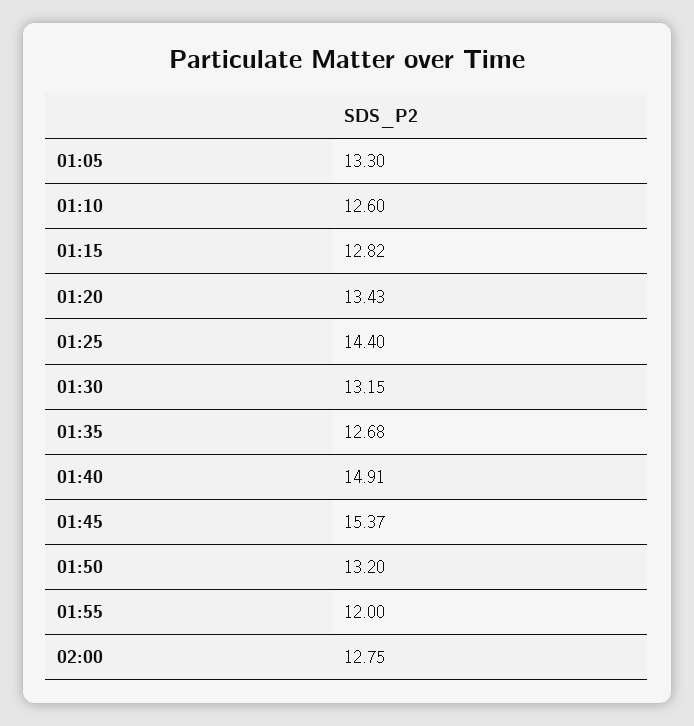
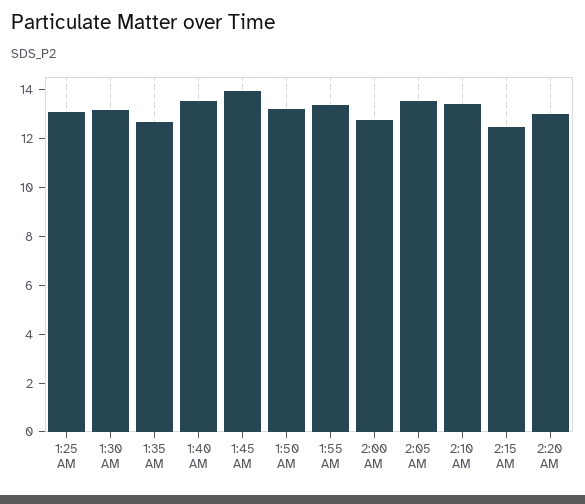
01:05: 13.3 -> none
01:10: 12.6 -> none
01:15: 12.82 -> none
01:20: 13.43 -> none
01:25: 14.4 -> 13
01:40: 14.91 -> 13.5
01:45: 15.37 -> 14
01:55: 12 -> 13.5
2:05 AM: none -> 13.5
2:10 AM: none -> 13.5
2:15 AM: none -> 12.5
2:20 AM: none -> 13

